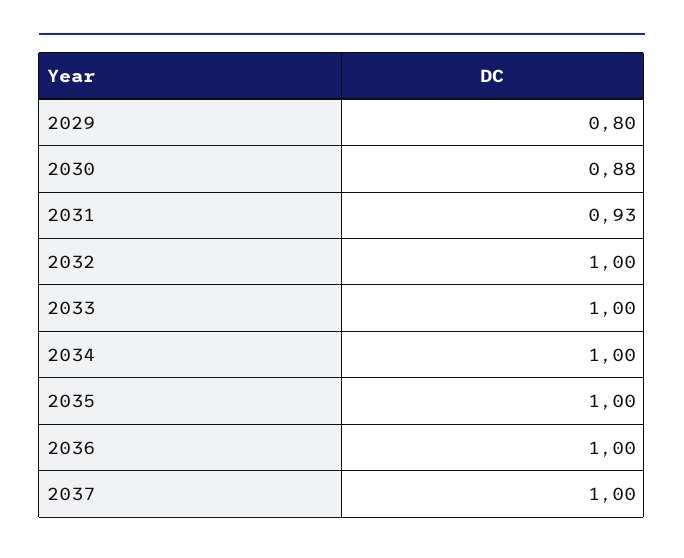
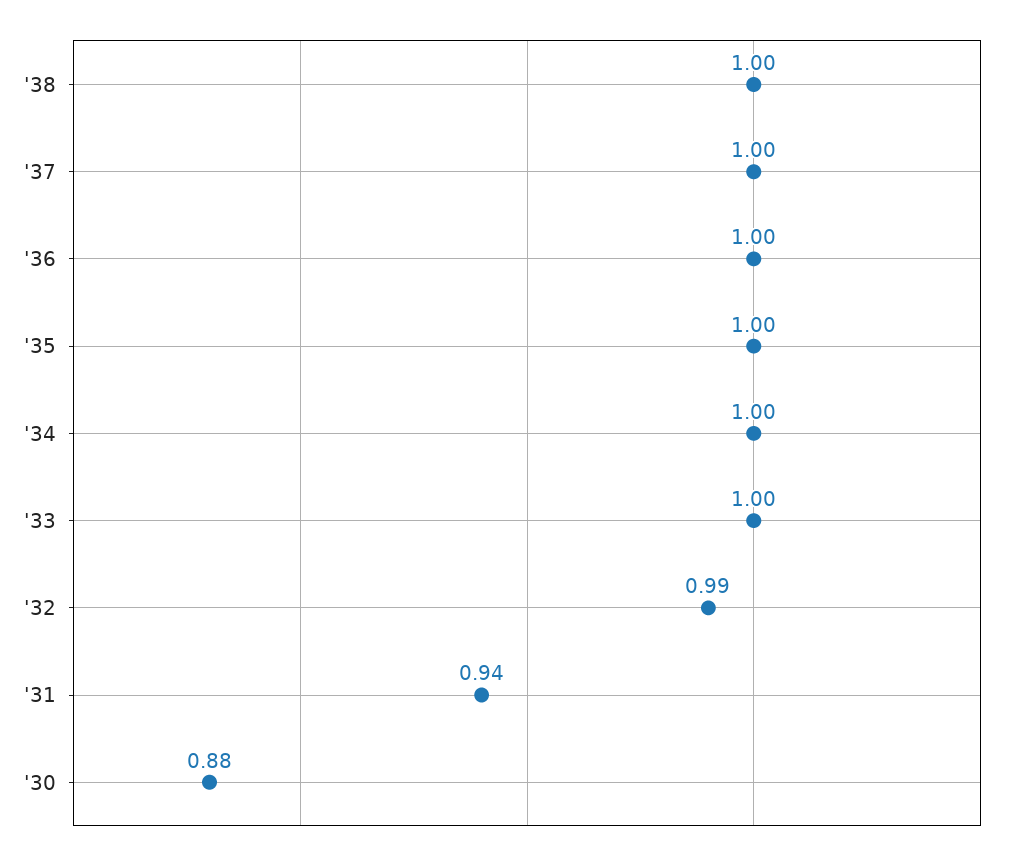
2029: 0.8 -> none
2031: 0.93 -> 0.94
2032: 1 -> 0.99
'38: none -> 1

